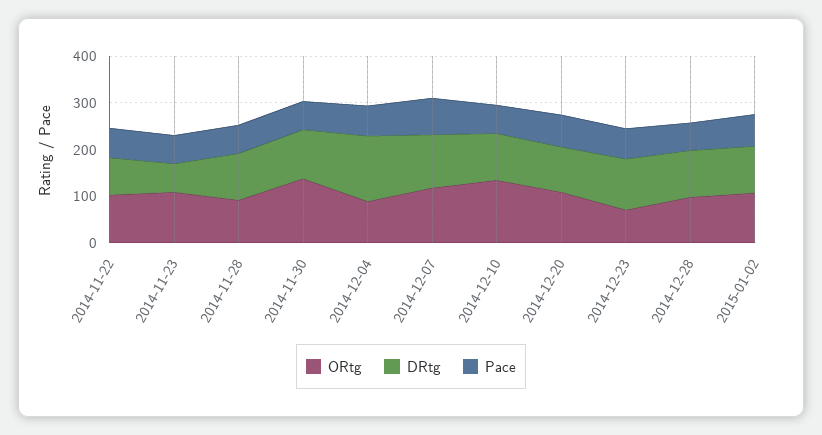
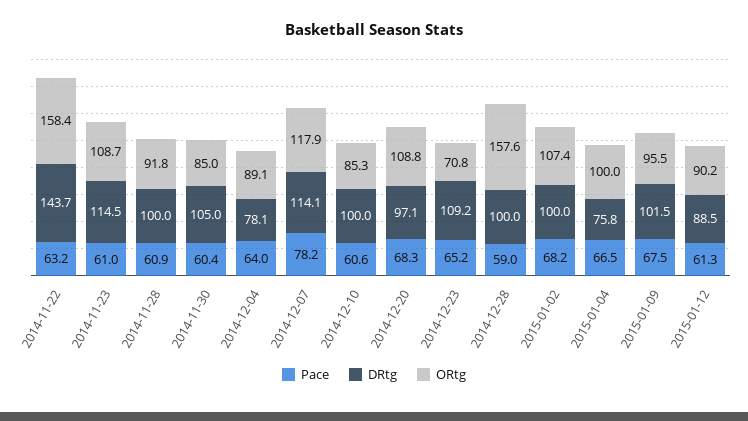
ORtg, 2014-11-22: 100 -> 158.4
DRtg, 2014-11-22: 80 -> 143.7
DRtg, 2014-11-23: 60 -> 114.5
ORtg, 2014-11-30: 140 -> 85
DRtg, 2014-12-04: 140 -> 78.1
ORtg, 2014-12-10: 140 -> 85.3
ORtg, 2014-12-28: 100 -> 157.6
Pace, 2015-01-04: none -> 66.5
DRtg, 2015-01-04: none -> 75.8
ORtg, 2015-01-04: none -> 100
Pace, 2015-01-09: none -> 67.5
DRtg, 2015-01-09: none -> 101.5
ORtg, 2015-01-09: none -> 95.5
Pace, 2015-01-12: none -> 61.3
DRtg, 2015-01-12: none -> 88.5
ORtg, 2015-01-12: none -> 90.2

